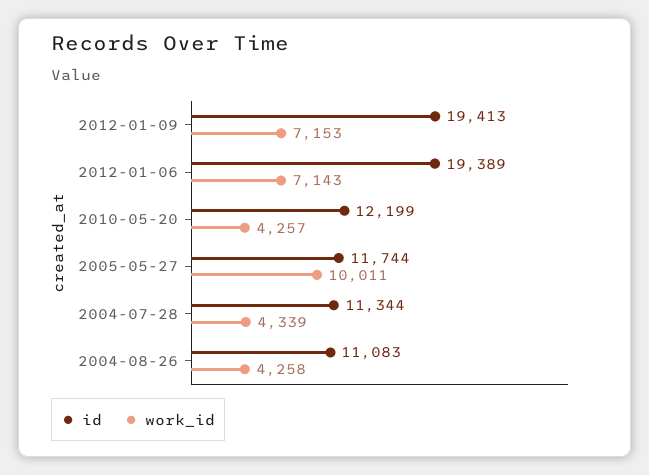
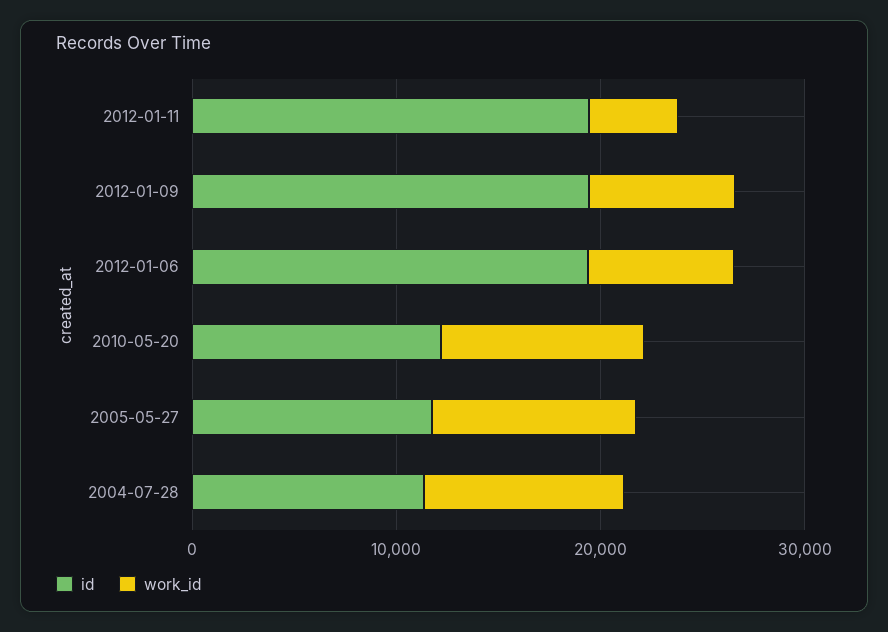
work_id, 2010-05-20: 4257 -> 10000
work_id, 2004-07-28: 4339 -> 10000
id, 2004-08-26: 11083 -> none
work_id, 2004-08-26: 4258 -> none
id, 2012-01-11: none -> 20000
work_id, 2012-01-11: none -> 4000

